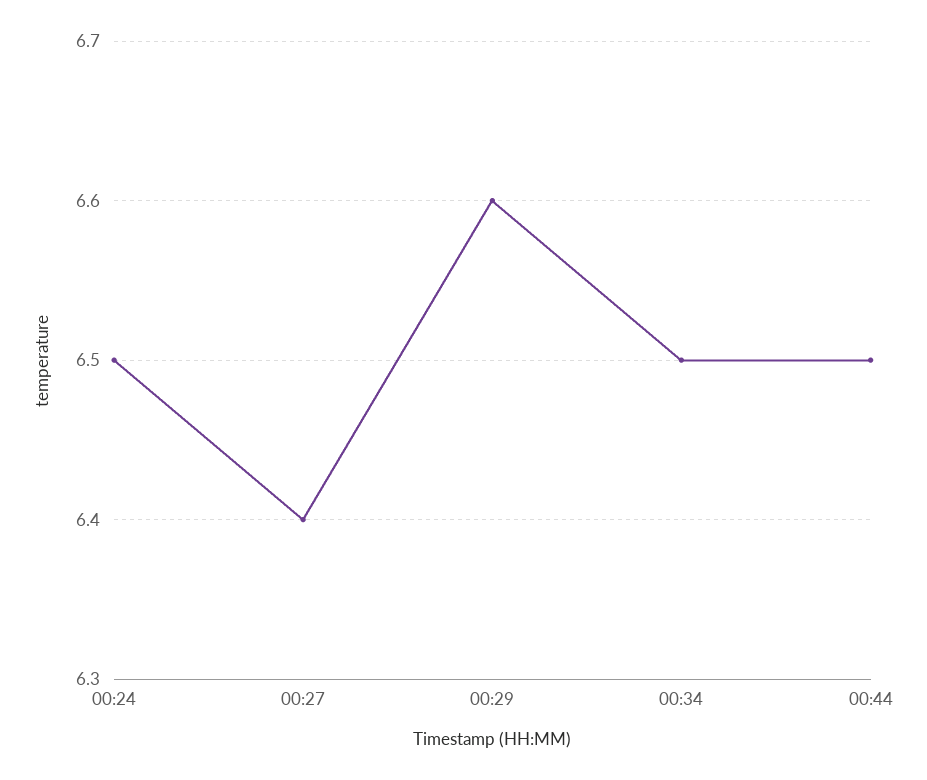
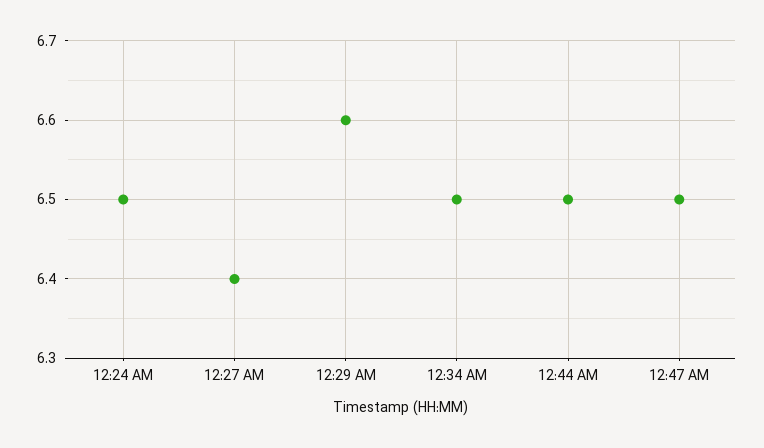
12:47 AM: none -> 6.5

